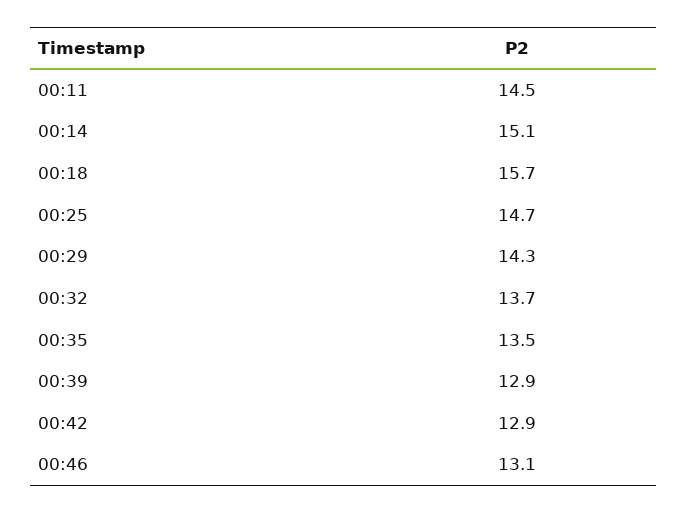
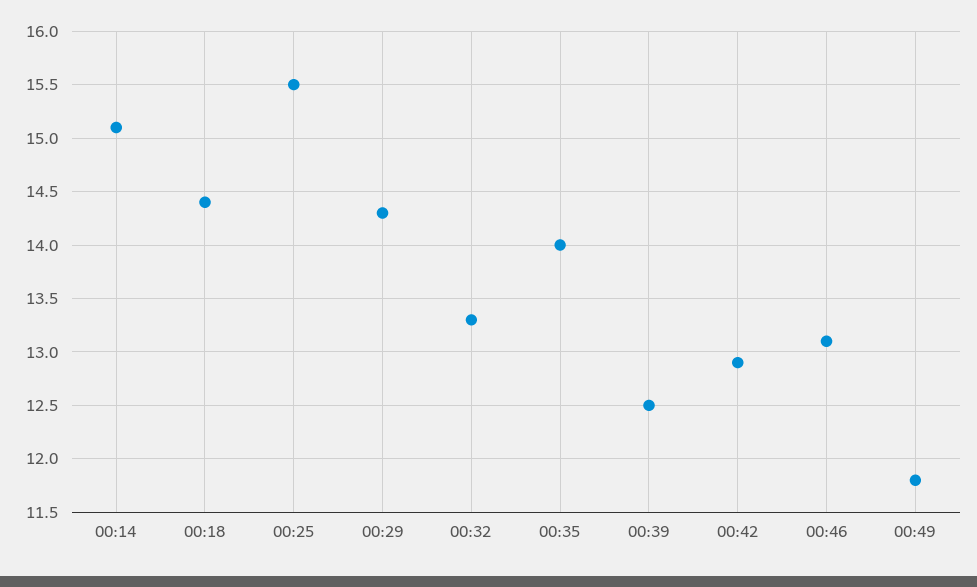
00:11: 14.5 -> none
00:18: 15.7 -> 14.4
00:25: 14.7 -> 15.5
00:32: 13.7 -> 13.3
00:35: 13.5 -> 14
00:39: 12.9 -> 12.5
00:49: none -> 11.8

